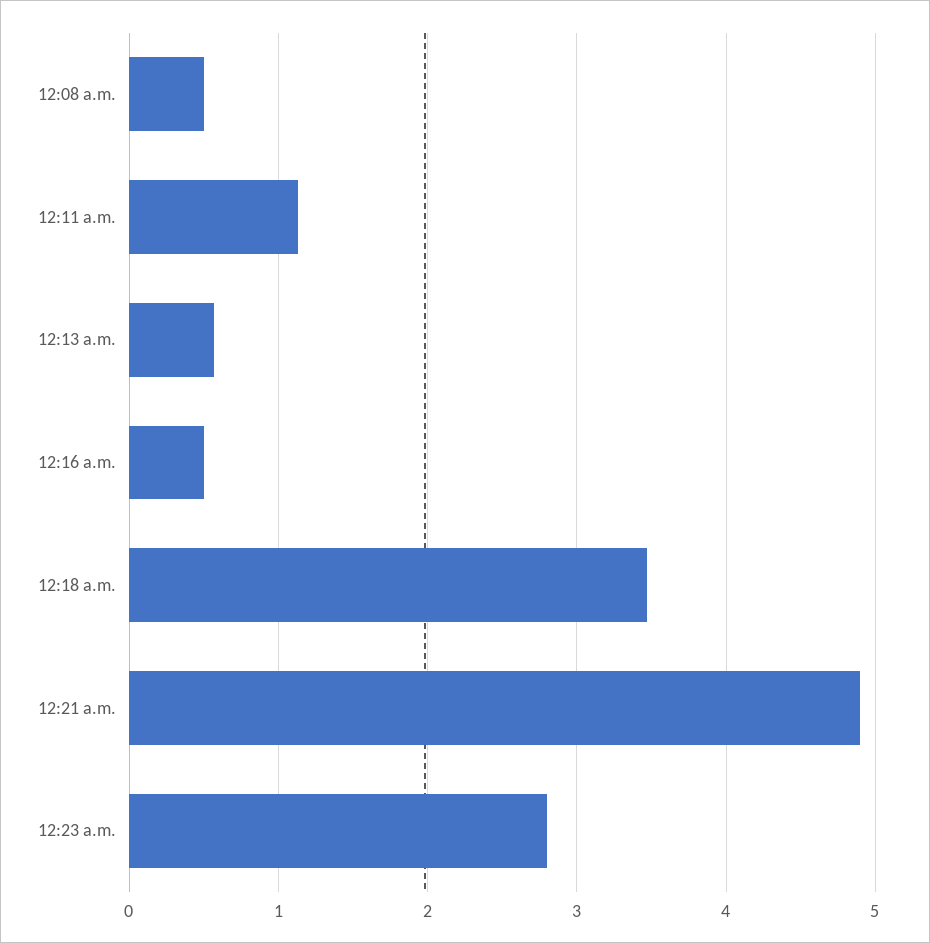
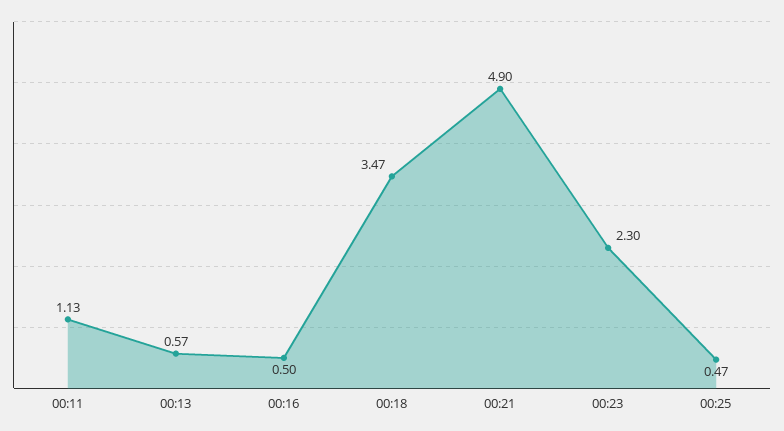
12:08 a.m.: 0.5 -> none
12:23 a.m.: 2.8 -> 2.3
00:25: none -> 0.47

